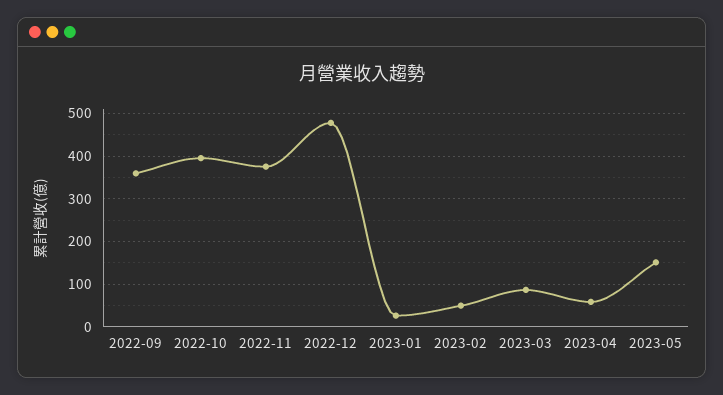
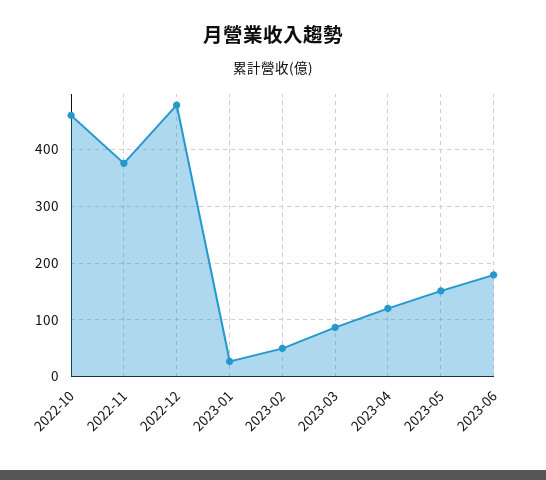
2022-09: 360 -> none
2022-10: 400 -> 460
2023-04: 60 -> 120
2023-06: none -> 180

